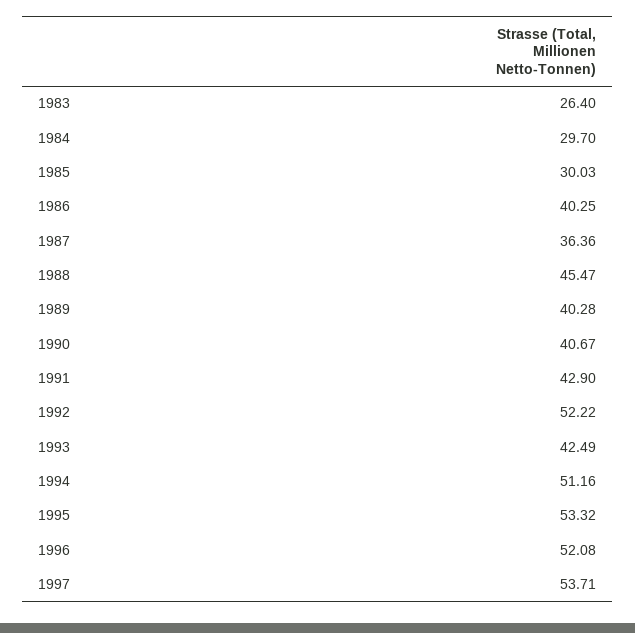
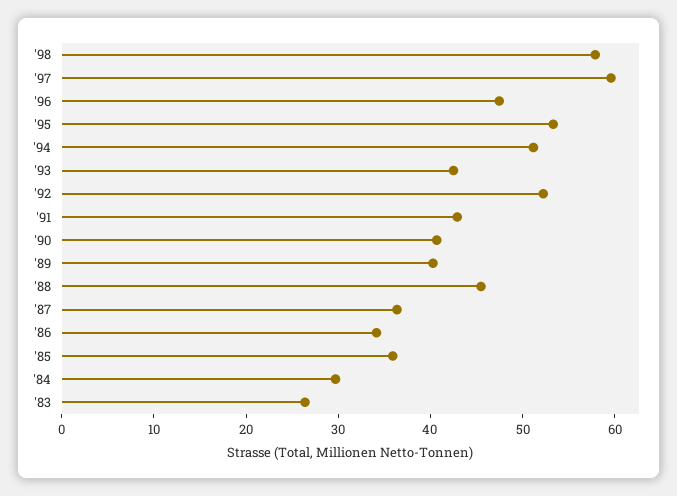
1985: 30.03 -> 36
1986: 40.25 -> 34
1996: 52.08 -> 48
1997: 53.71 -> 60
'98: none -> 58

